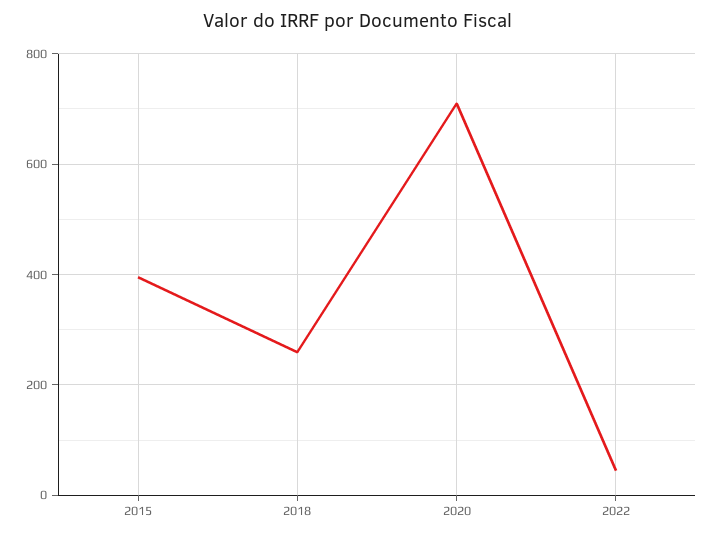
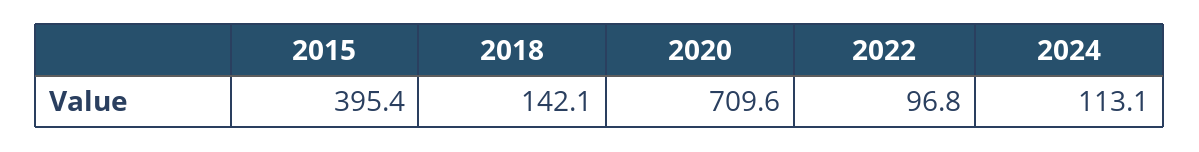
2018: 260 -> 142.1
2022: 40 -> 96.8
2024: none -> 113.1

